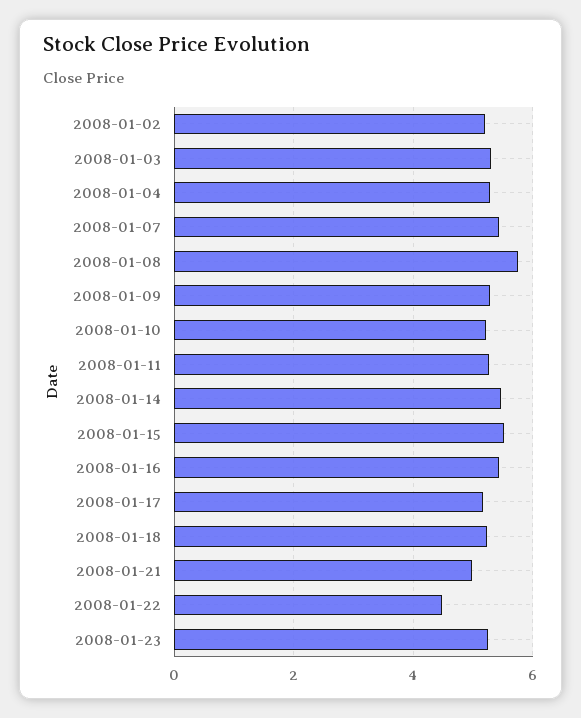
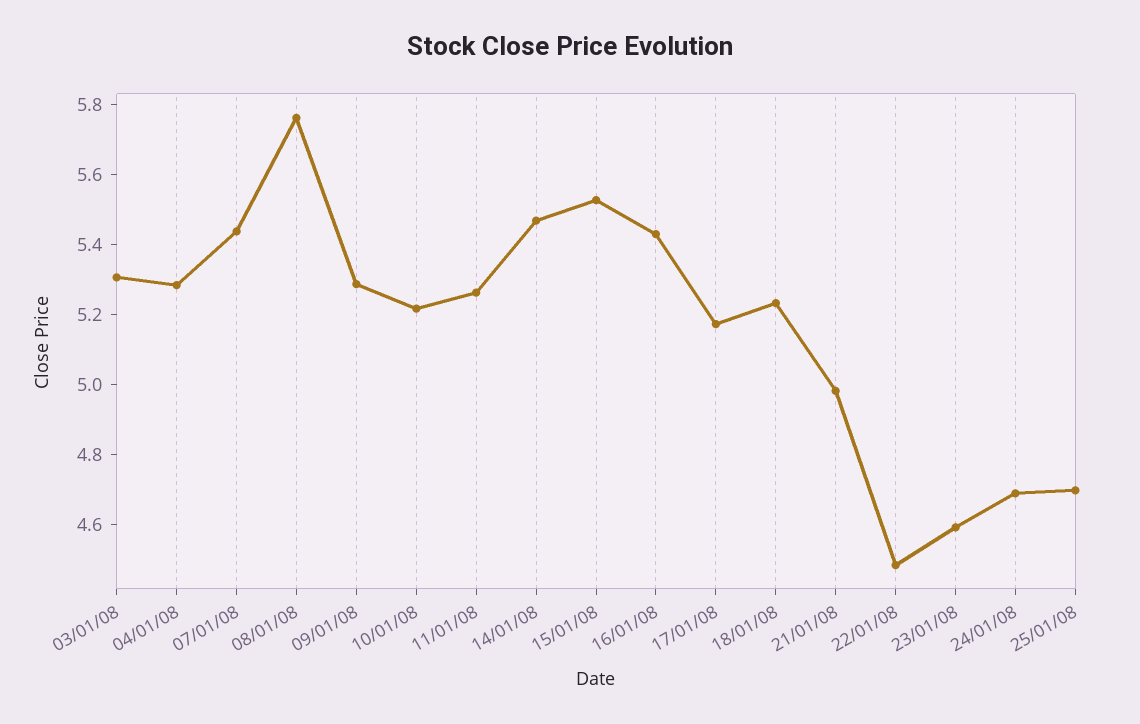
2008-01-02: 5.2 -> none
2008-01-23: 5.2 -> 4.6
24/01/08: none -> 4.7
25/01/08: none -> 4.7

